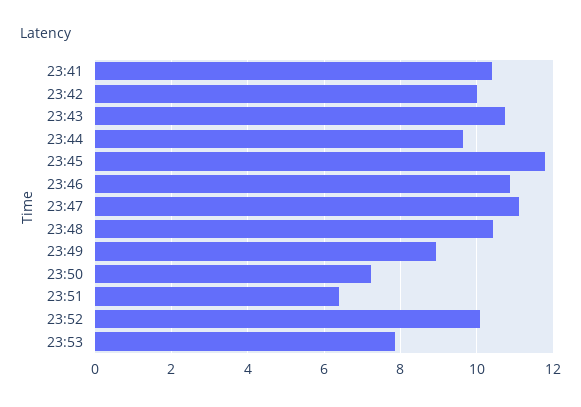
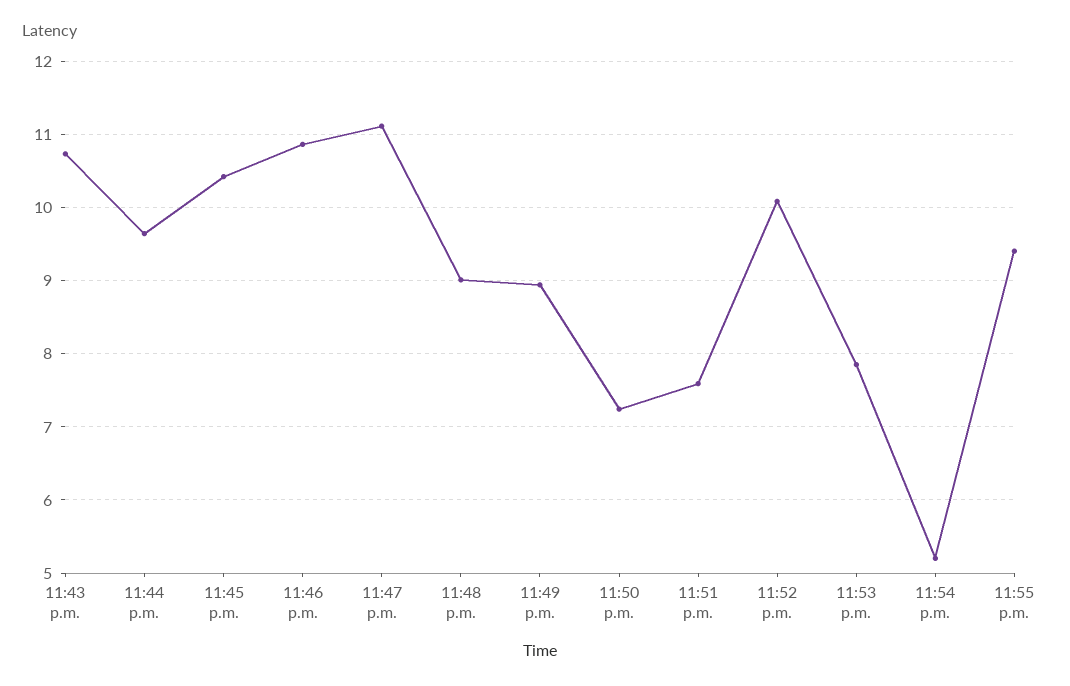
23:41: 10.4 -> none
23:42: 10 -> none
23:45: 11.8 -> 10.4
23:48: 10.4 -> 9
23:51: 6.4 -> 7.6
11:54 p.m.: none -> 5.2
11:55 p.m.: none -> 9.4

